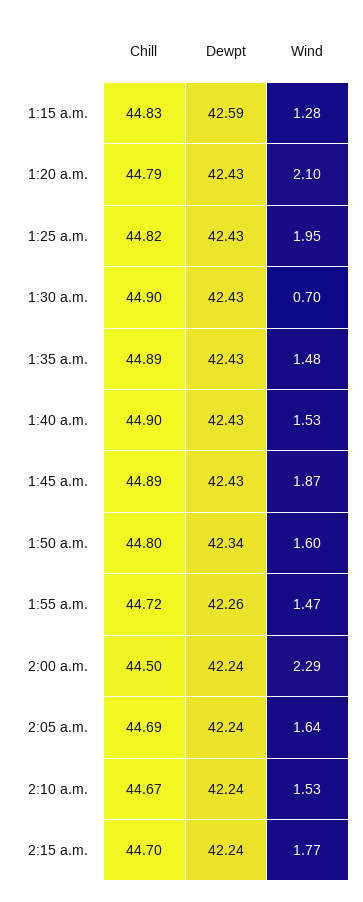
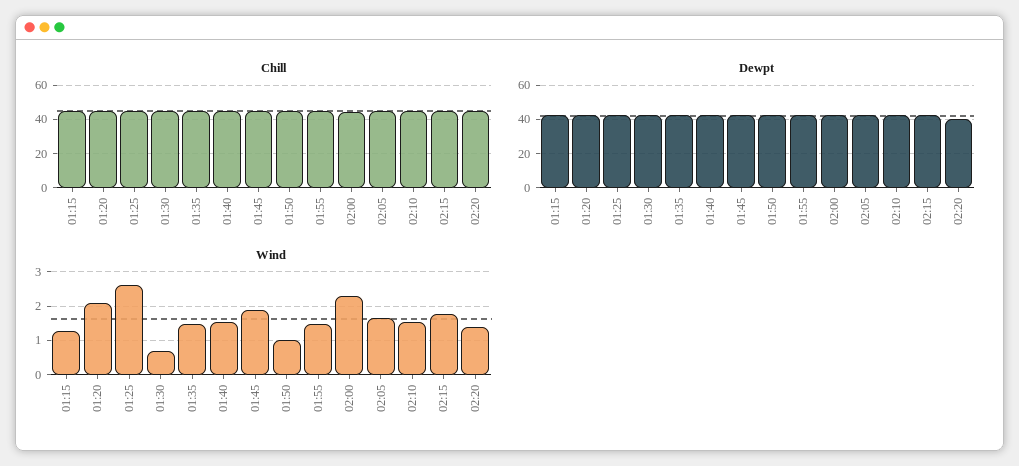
Wind, 1:25 a.m.: 1.95 -> 2.6
Wind, 1:50 a.m.: 1.6 -> 1
Chill, 02:20: none -> 45
Dewpt, 02:20: none -> 40
Wind, 02:20: none -> 1.4

